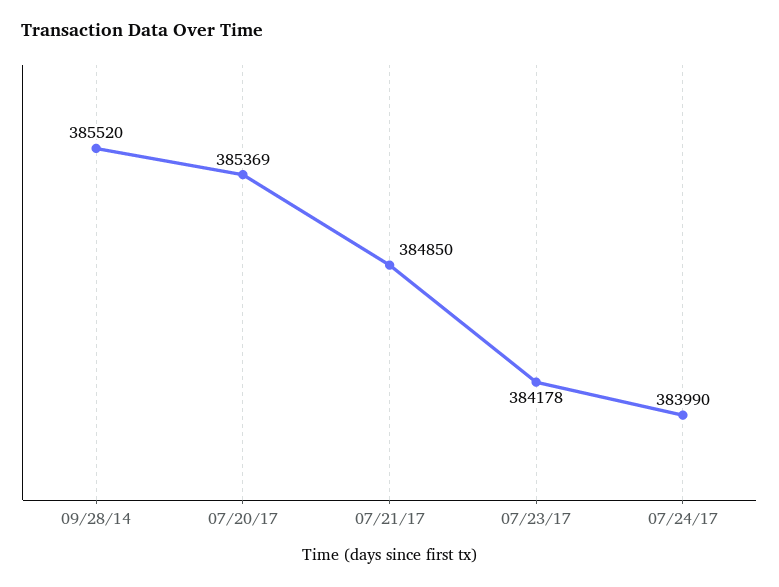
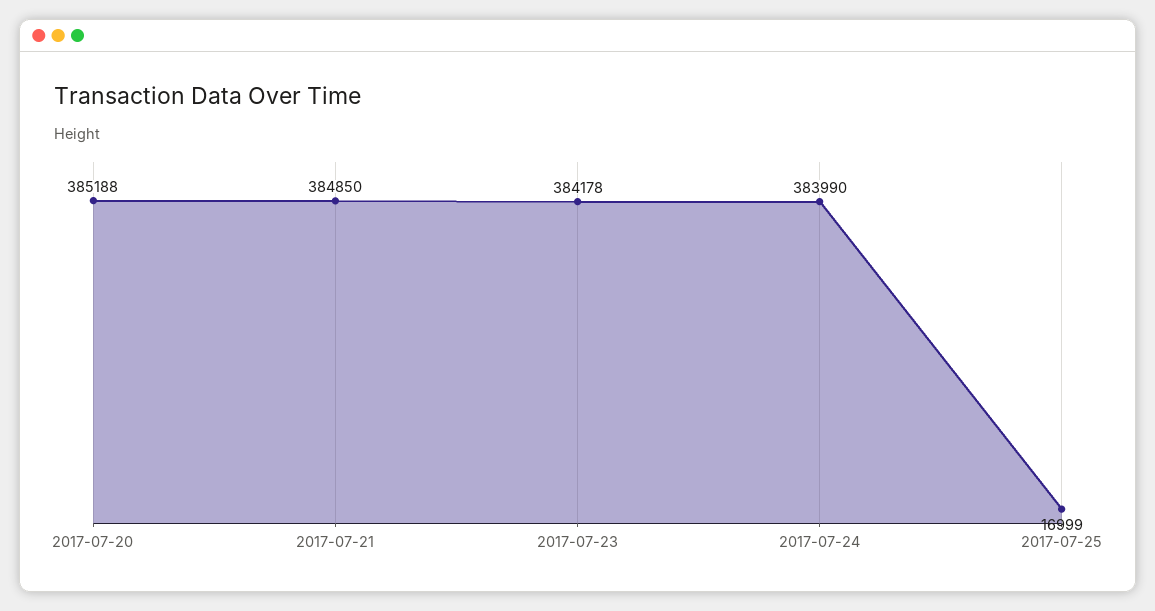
09/28/14: 385520 -> none
07/20/17: 385369 -> 385188
2017-07-25: none -> 16999

